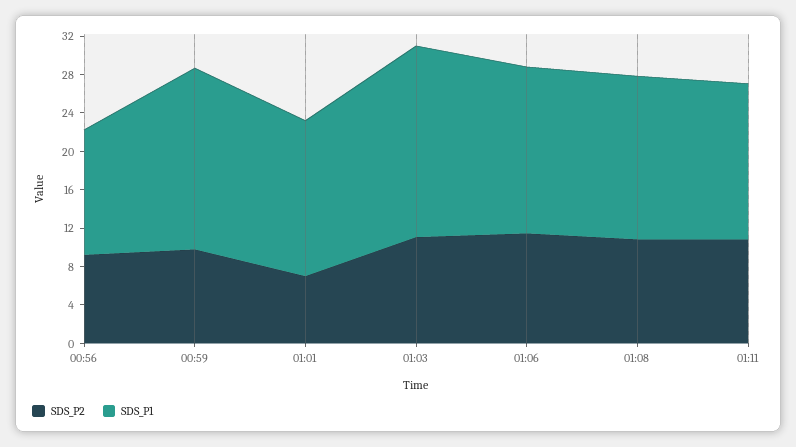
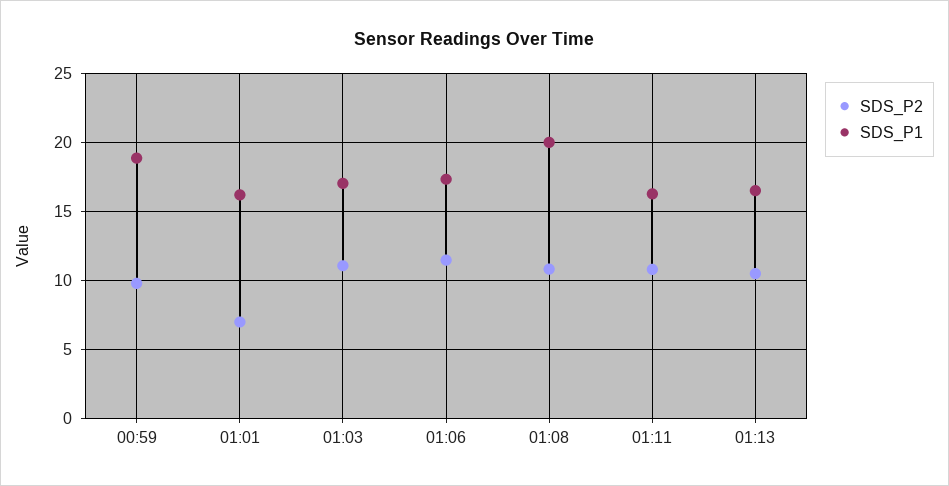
SDS_P2, 00:56: 9 -> none
SDS_P1, 00:56: 13 -> none
SDS_P1, 01:03: 20 -> 17
SDS_P1, 01:08: 17 -> 20
SDS_P2, 01:13: none -> 10.5
SDS_P1, 01:13: none -> 16.5

